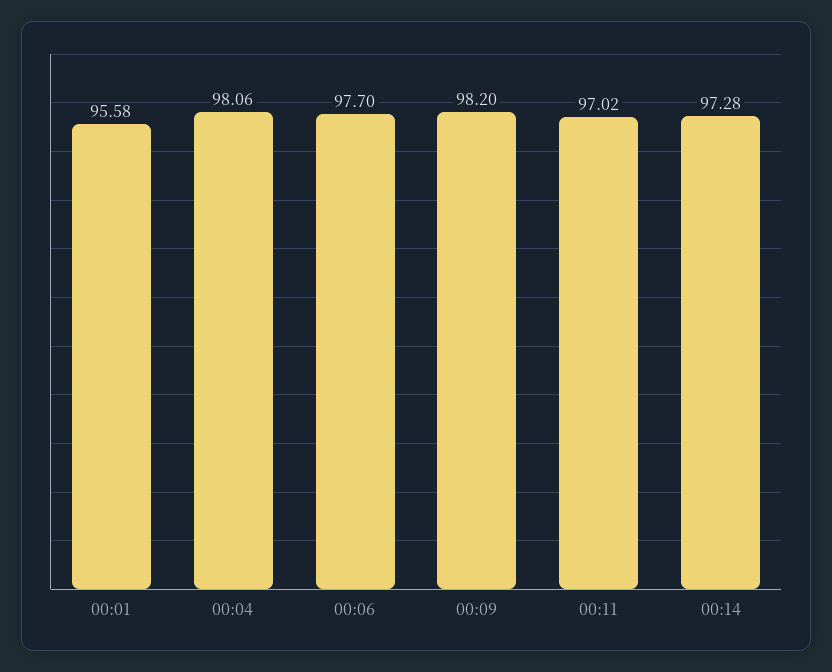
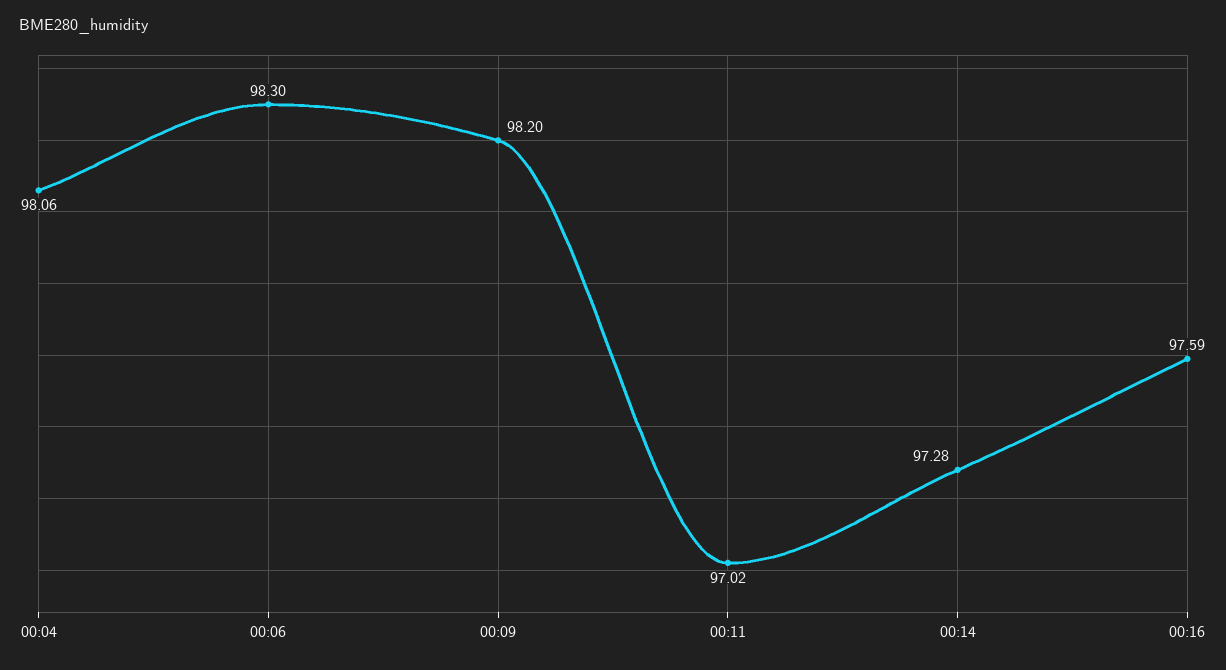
00:01: 95.58 -> none
00:06: 97.7 -> 98.3
00:16: none -> 97.59

